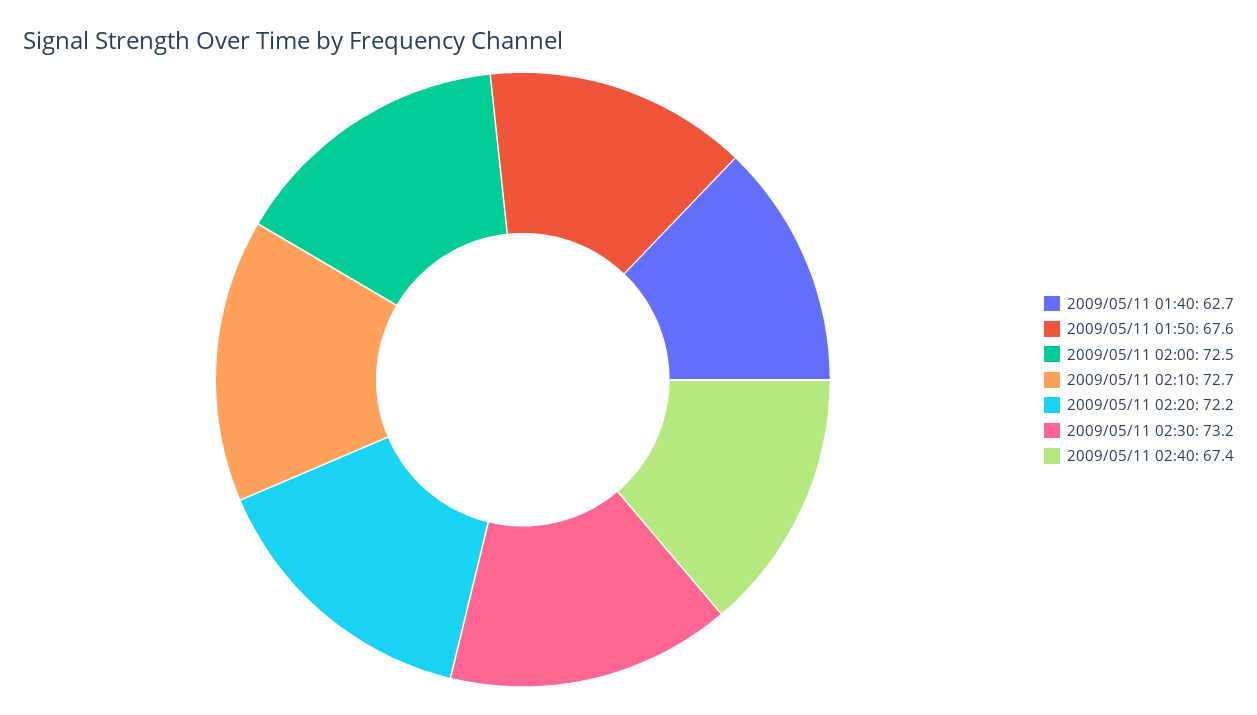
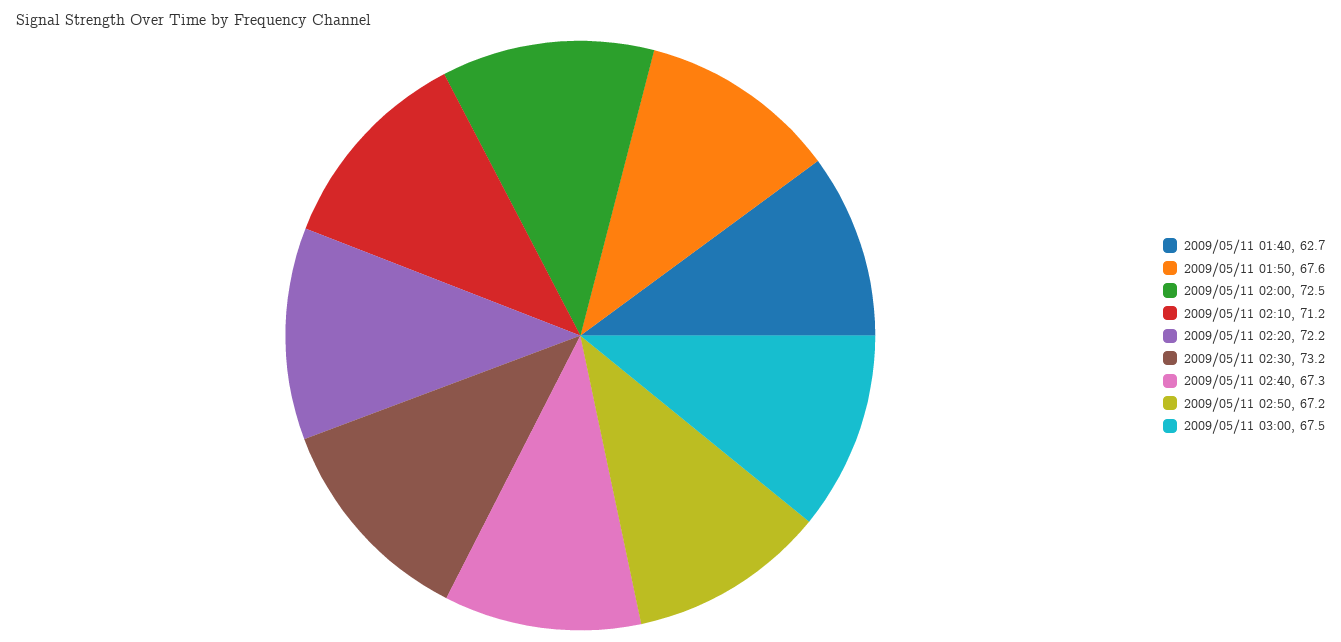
2009/05/11 02:10: 72.7 -> 71.2
2009/05/11 02:40: 67.4 -> 67.3
2009/05/11 02:50: none -> 67.2
2009/05/11 03:00: none -> 67.5

